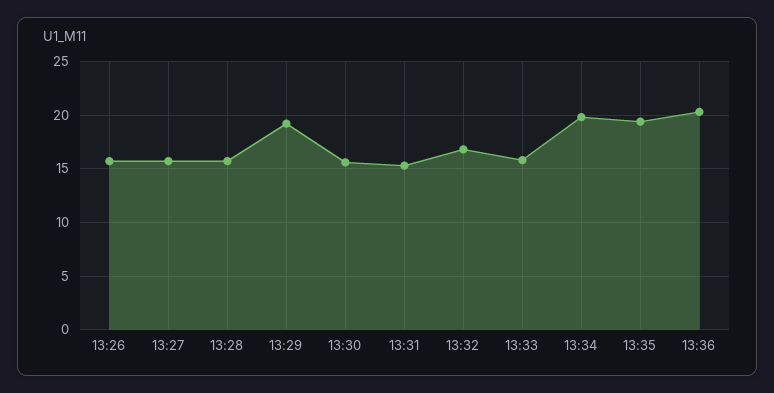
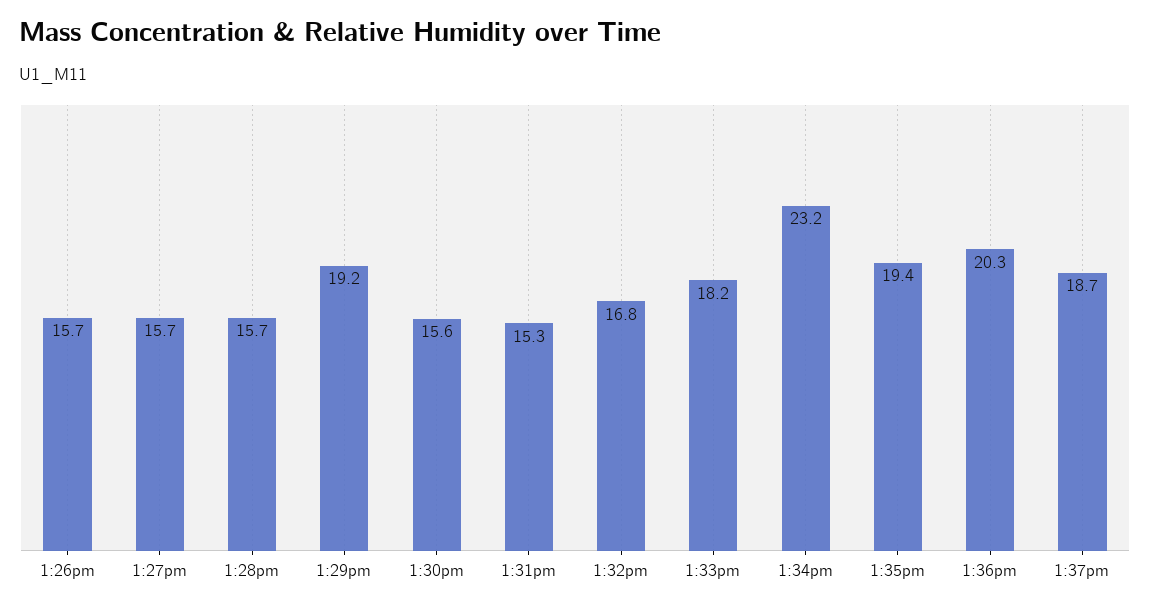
13:33: 16 -> 18.2
13:34: 20 -> 23.2
1:37pm: none -> 18.7

